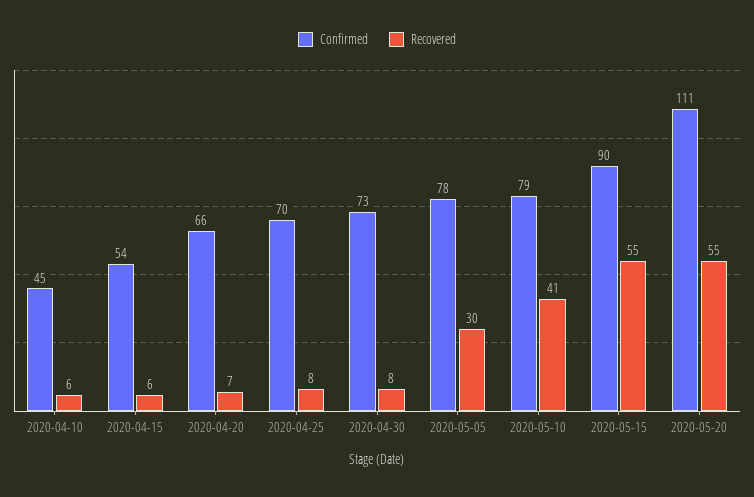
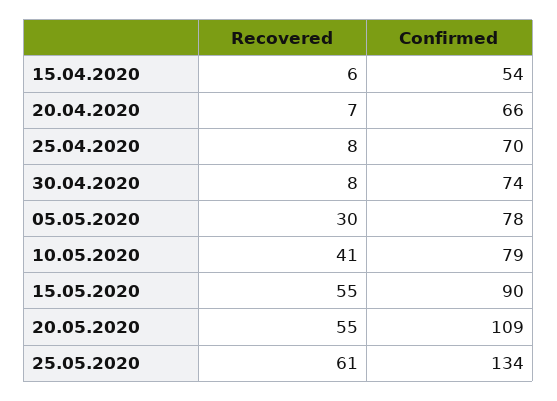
Confirmed, 2020-04-10: 45 -> none
Recovered, 2020-04-10: 6 -> none
Confirmed, 2020-04-30: 73 -> 74
Confirmed, 2020-05-20: 111 -> 109
Recovered, 25.05.2020: none -> 61
Confirmed, 25.05.2020: none -> 134

